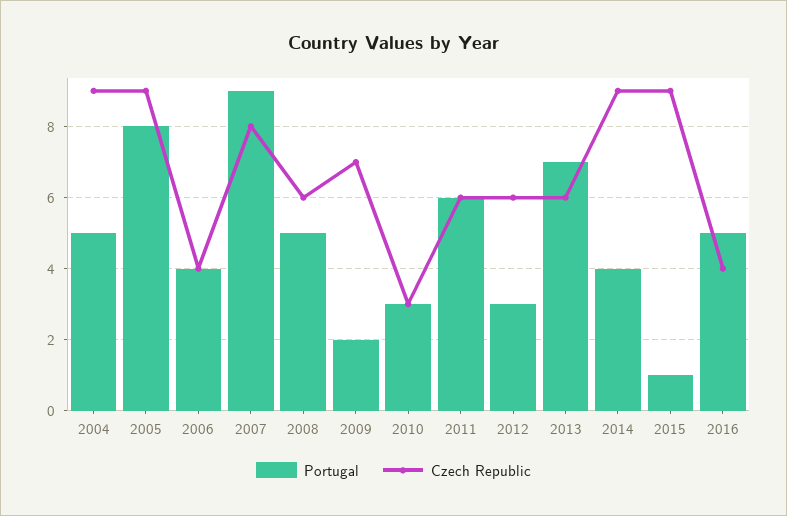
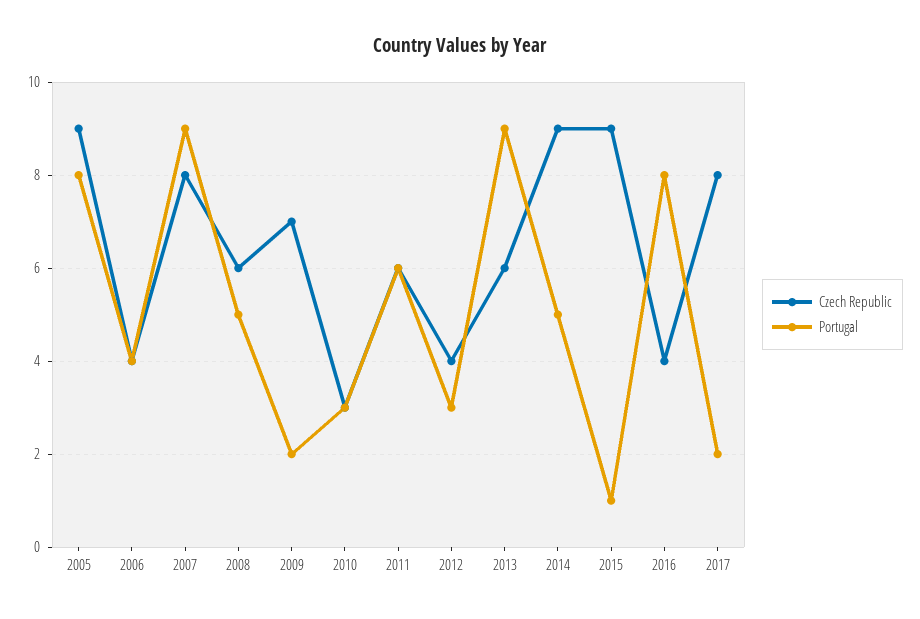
Portugal, 2004: 5 -> none
Czech Republic, 2004: 9 -> none
Czech Republic, 2012: 6 -> 4
Portugal, 2013: 7 -> 9
Portugal, 2014: 4 -> 5
Portugal, 2016: 5 -> 8
Czech Republic, 2017: none -> 8
Portugal, 2017: none -> 2

